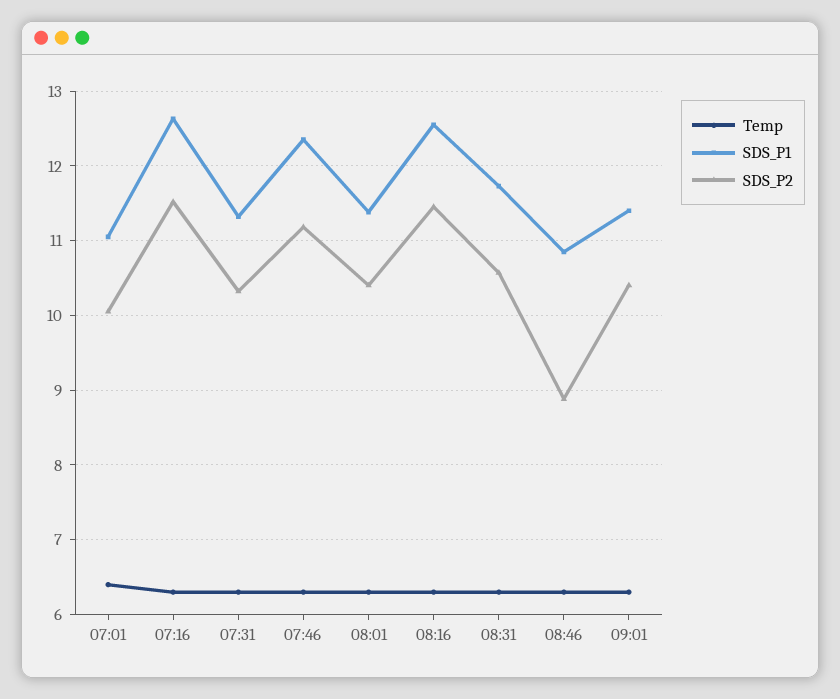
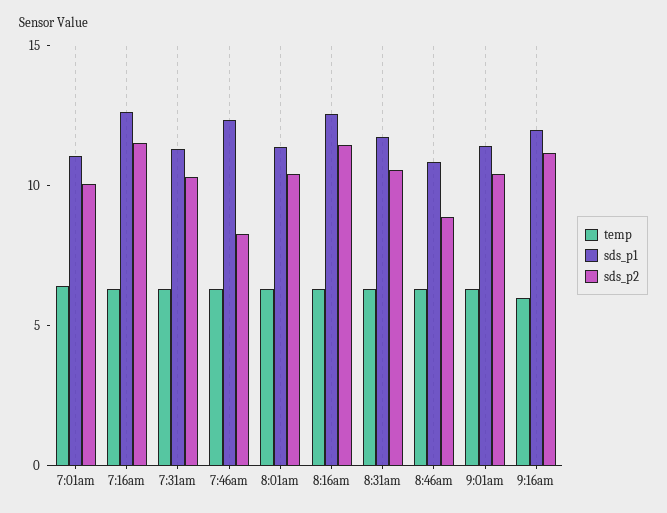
SDS_P2, 07:46: 11.2 -> 8
Temp, 9:16am: none -> 6
SDS_P1, 9:16am: none -> 12
SDS_P2, 9:16am: none -> 11

